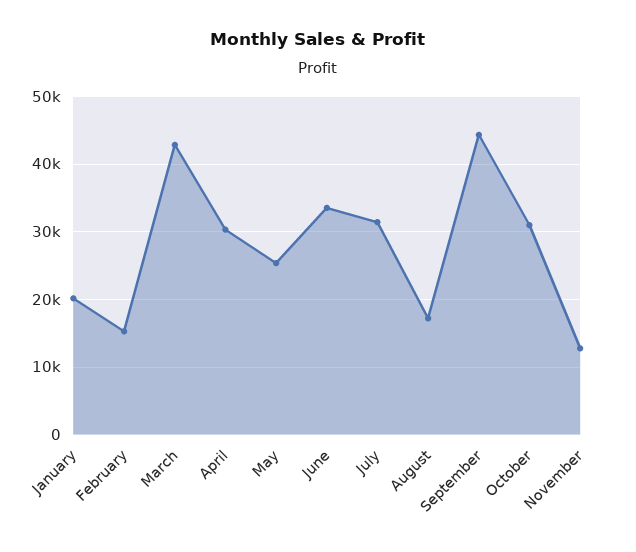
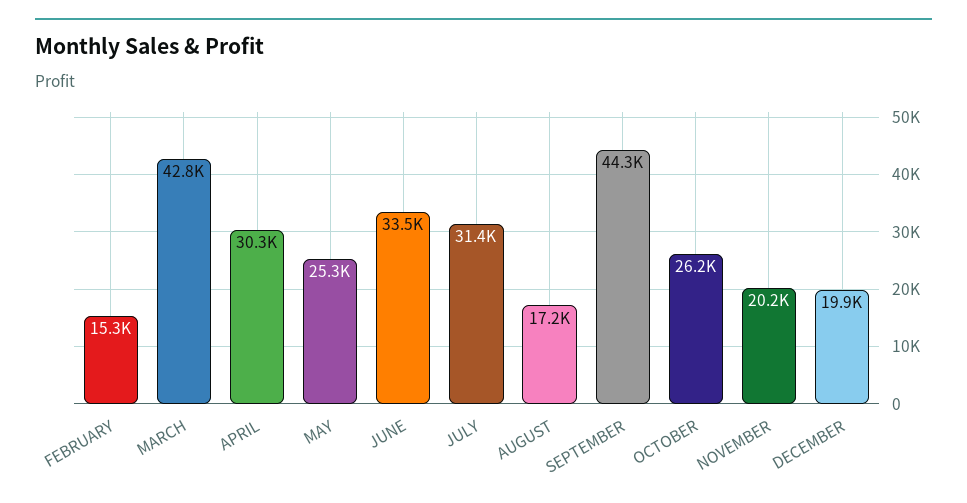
January: 20000 -> none
October: 31000 -> 26200
November: 13000 -> 20200
DECEMBER: none -> 19900

